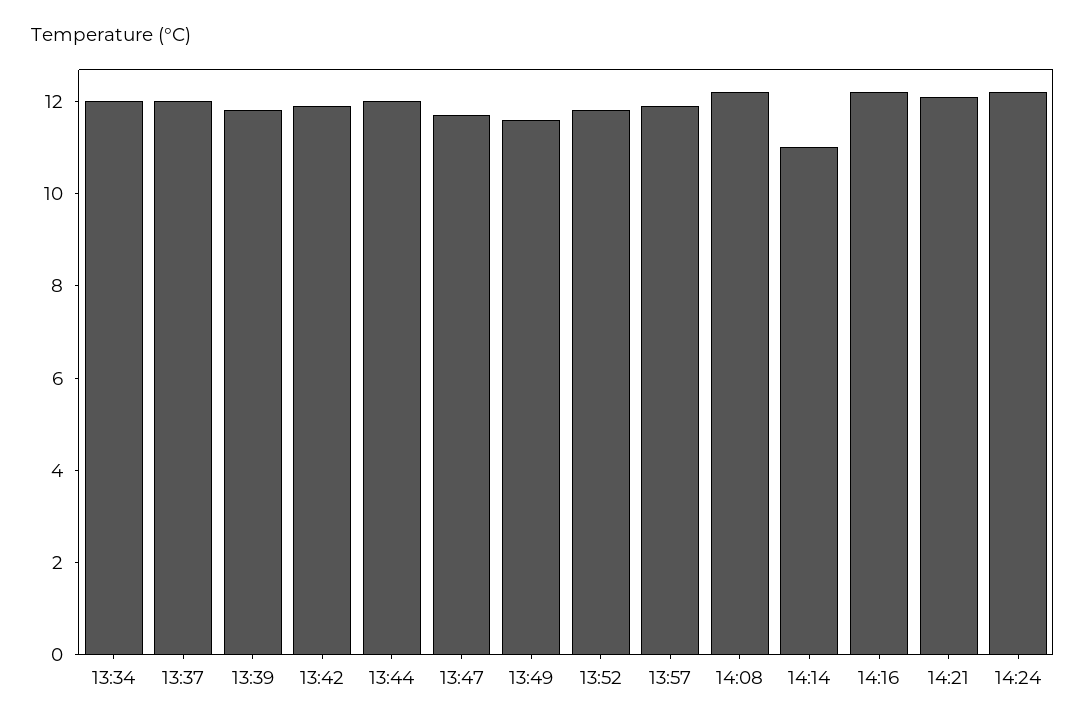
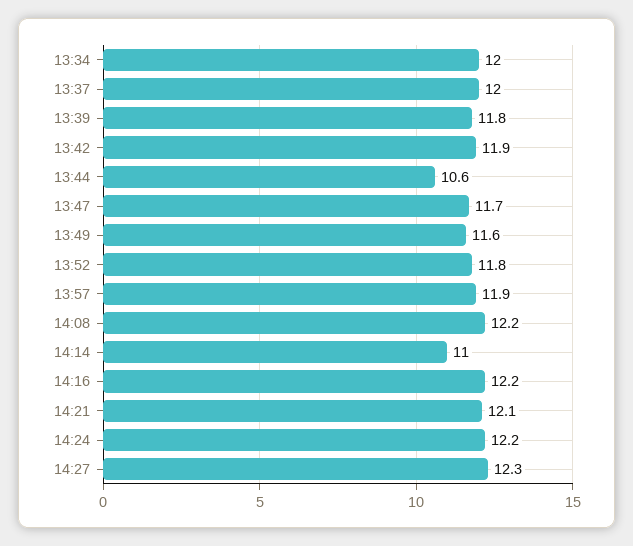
13:44: 12 -> 10.6
14:27: none -> 12.3

